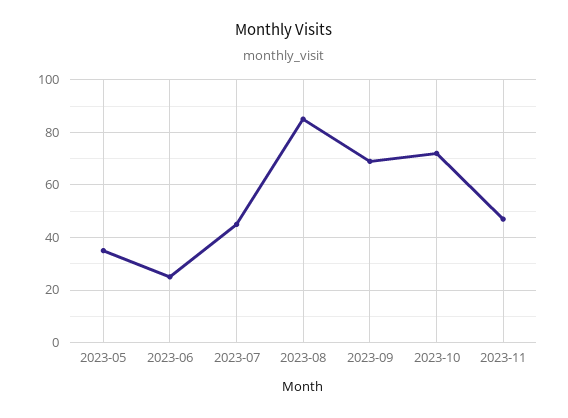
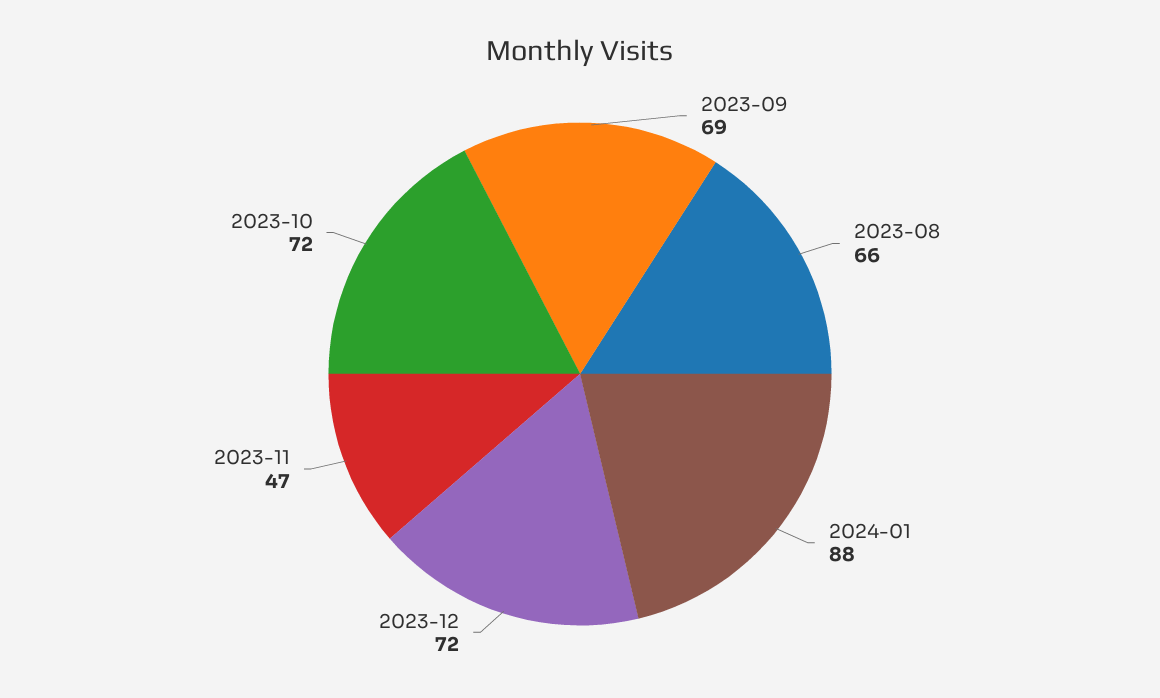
2023-05: 35 -> none
2023-06: 25 -> none
2023-07: 45 -> none
2023-08: 85 -> 66
2024-01: none -> 88
2023-12: none -> 72

